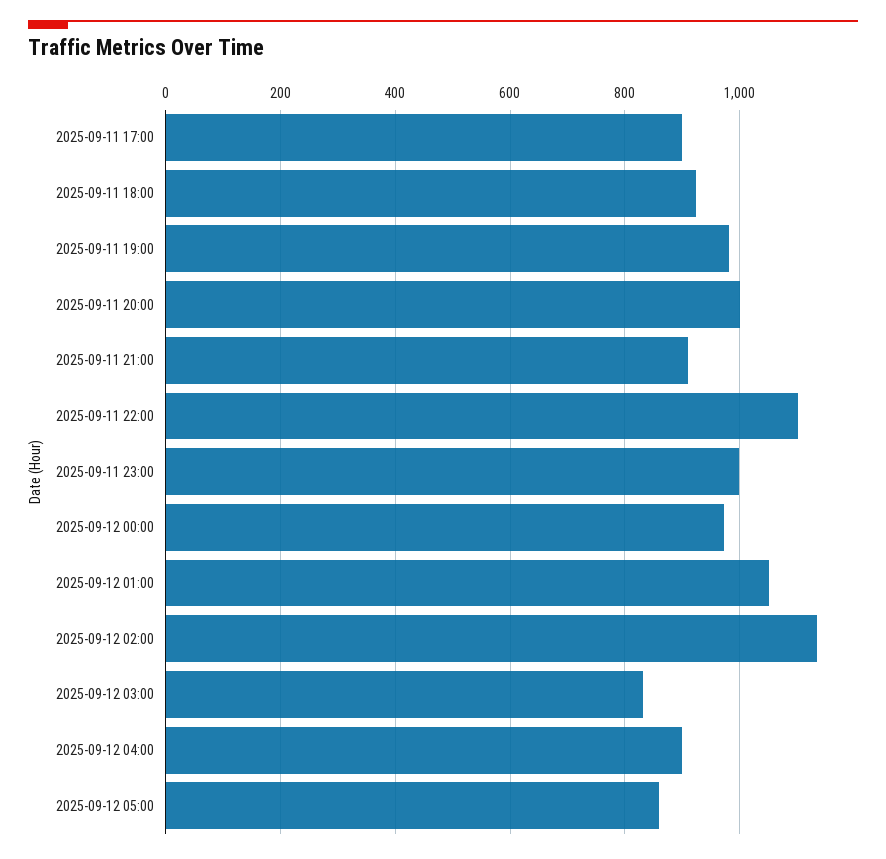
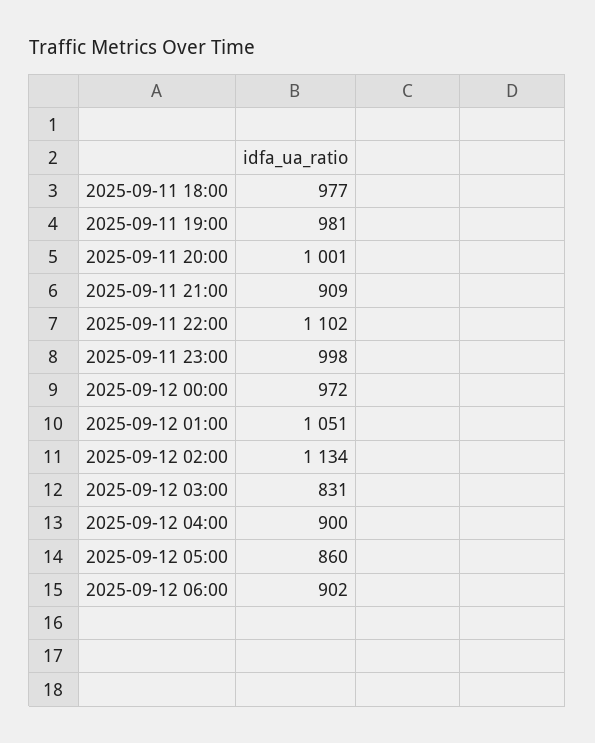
2025-09-11 17:00: 900 -> none
2025-09-11 18:00: 920 -> 977
2025-09-12 06:00: none -> 902

